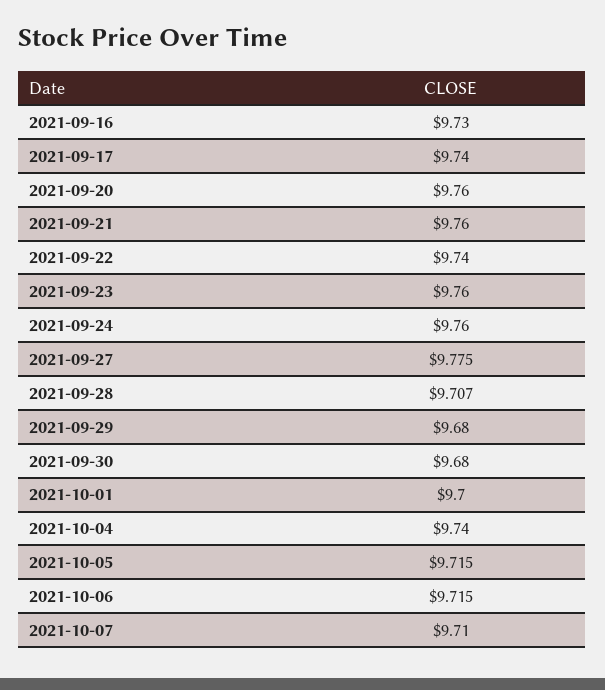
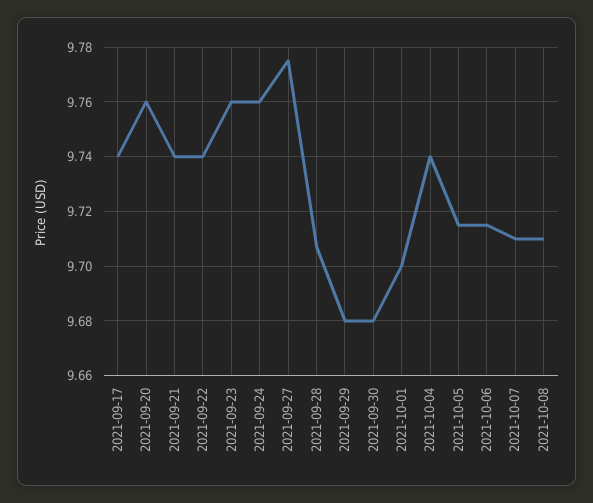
2021-09-16: 9.73 -> none
2021-09-21: 9.76 -> 9.74
2021-10-08: none -> 9.71

